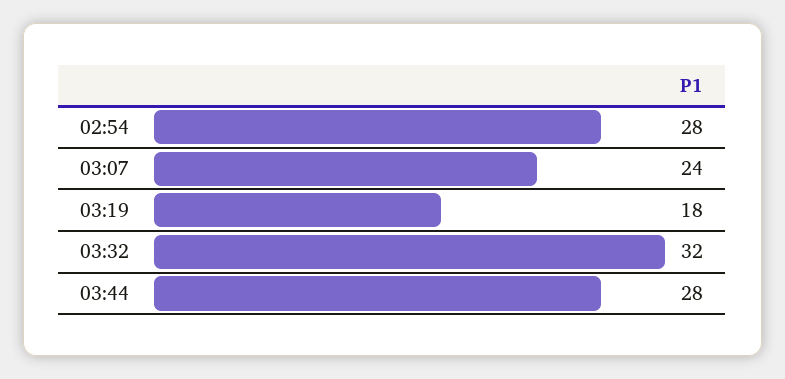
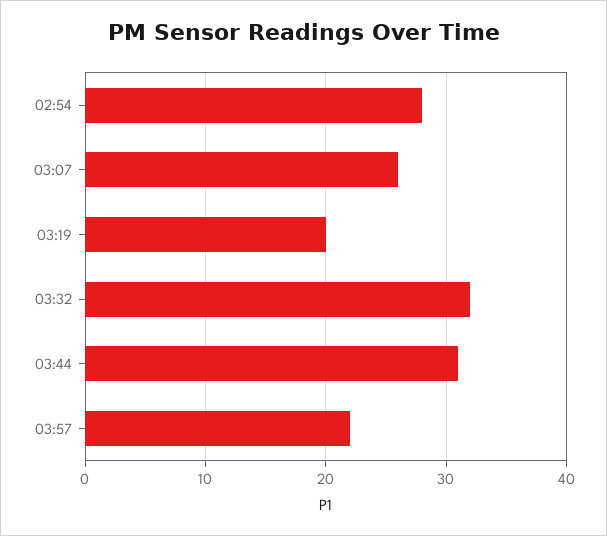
03:07: 24 -> 26
03:19: 18 -> 20
03:44: 28 -> 31
03:57: none -> 22

